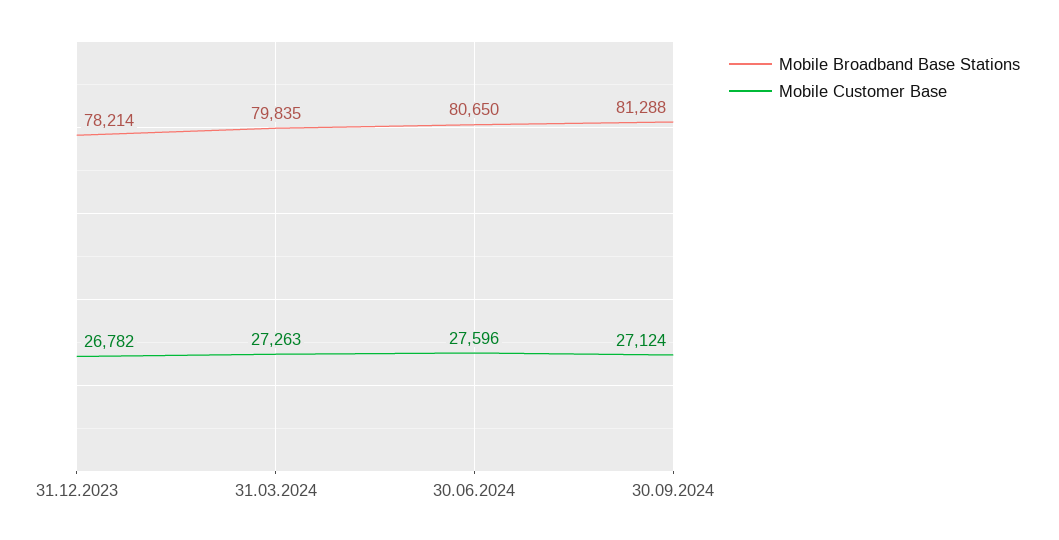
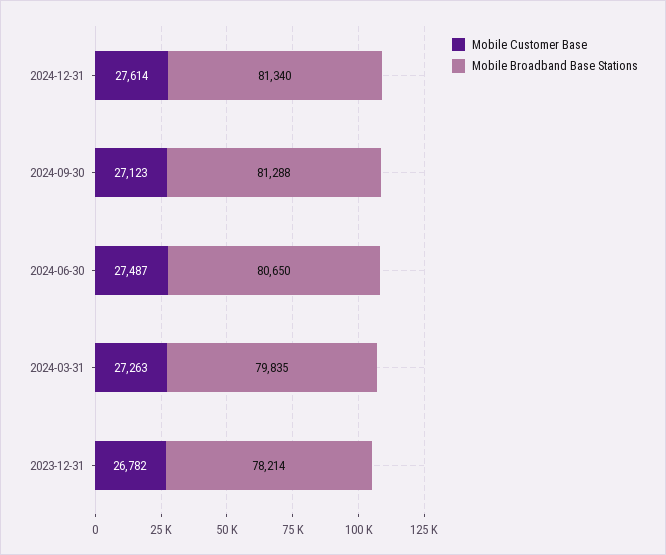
Mobile Customer Base, 30.06.2024: 27596 -> 27487
Mobile Customer Base, 30.09.2024: 27124 -> 27123
Mobile Customer Base, 2024-12-31: none -> 27614
Mobile Broadband Base Stations, 2024-12-31: none -> 81340

